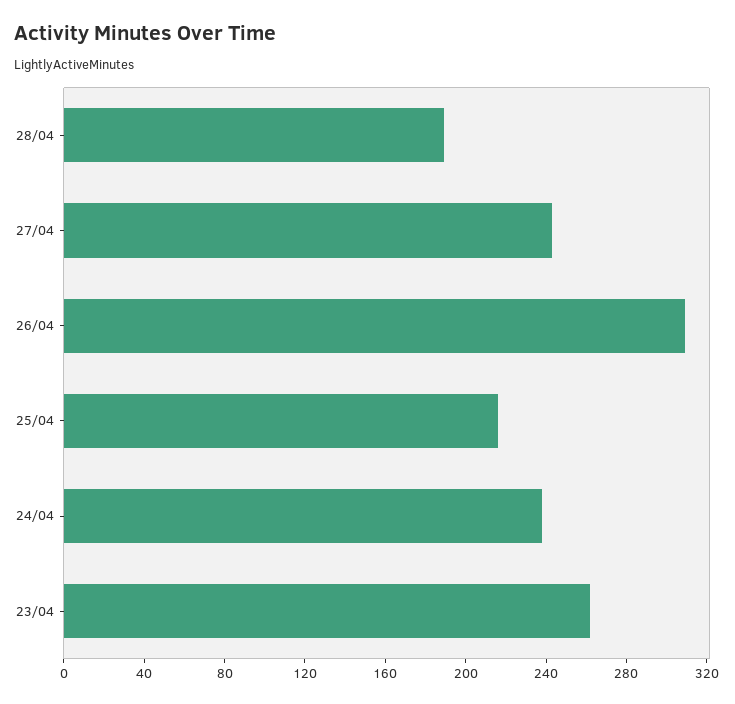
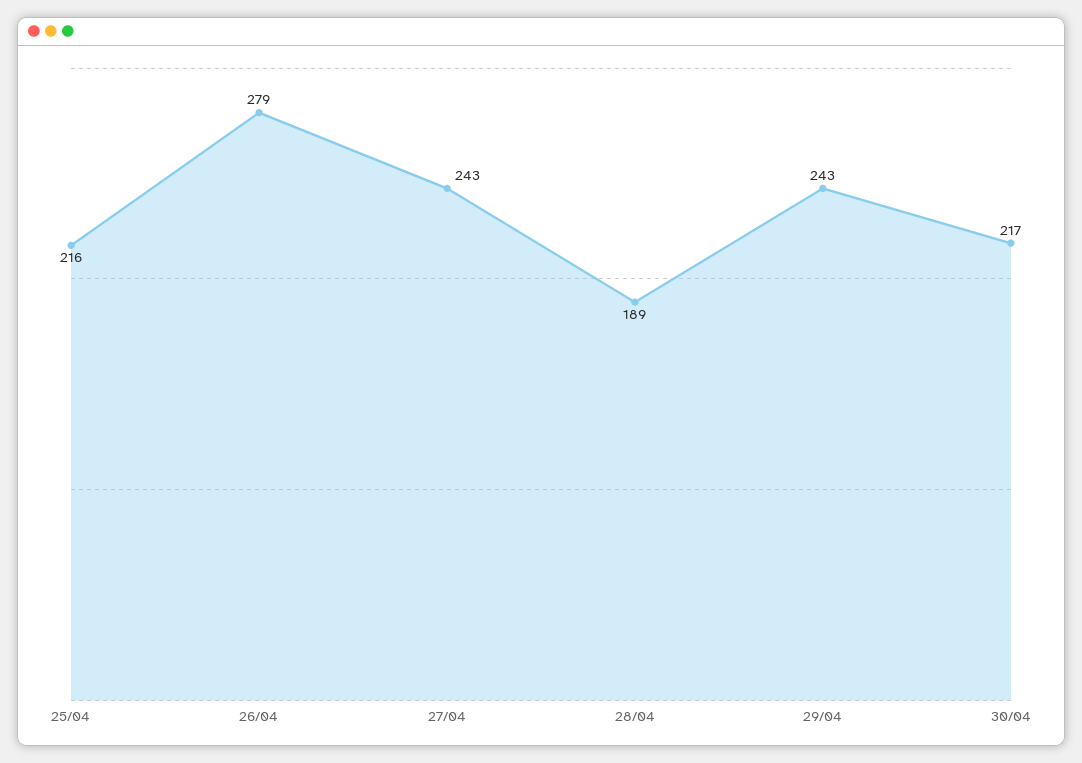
26/04: 310 -> 279
24/04: 240 -> none
23/04: 260 -> none
29/04: none -> 243
30/04: none -> 217

